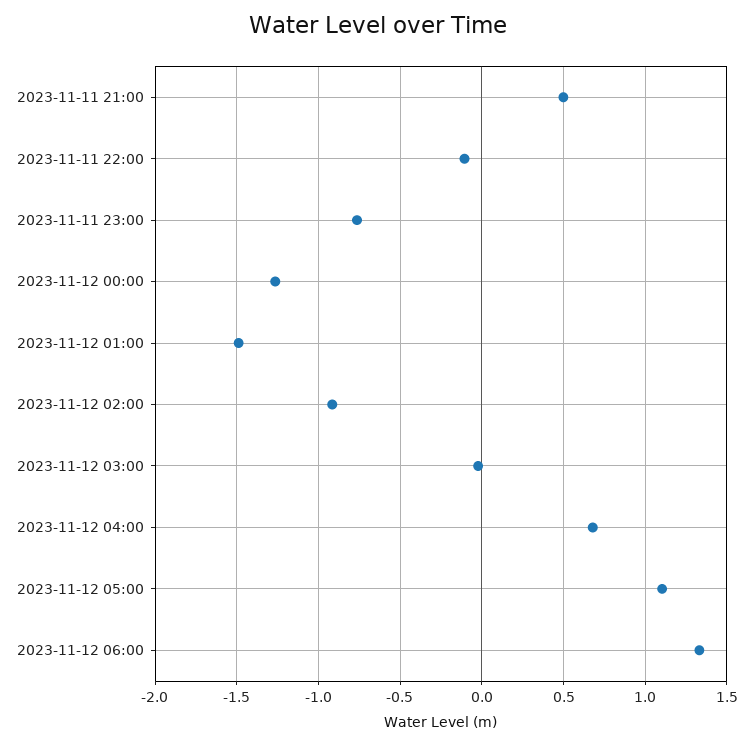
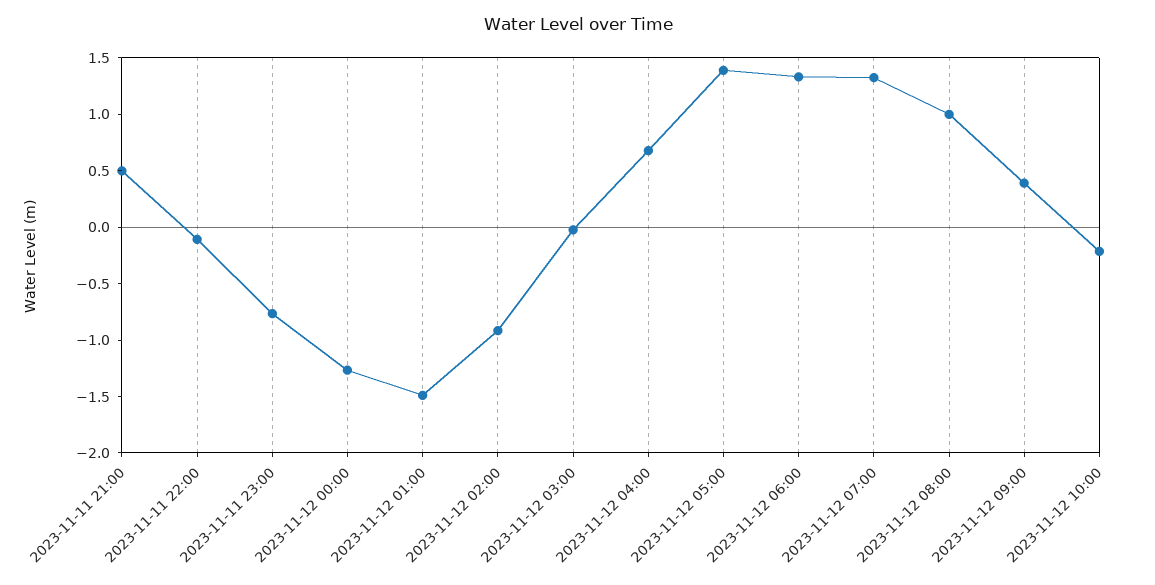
2023-11-12 05:00: 1.1 -> 1.4
2023-11-12 07:00: none -> 1.3
2023-11-12 08:00: none -> 1
2023-11-12 09:00: none -> 0.4
2023-11-12 10:00: none -> -0.2

